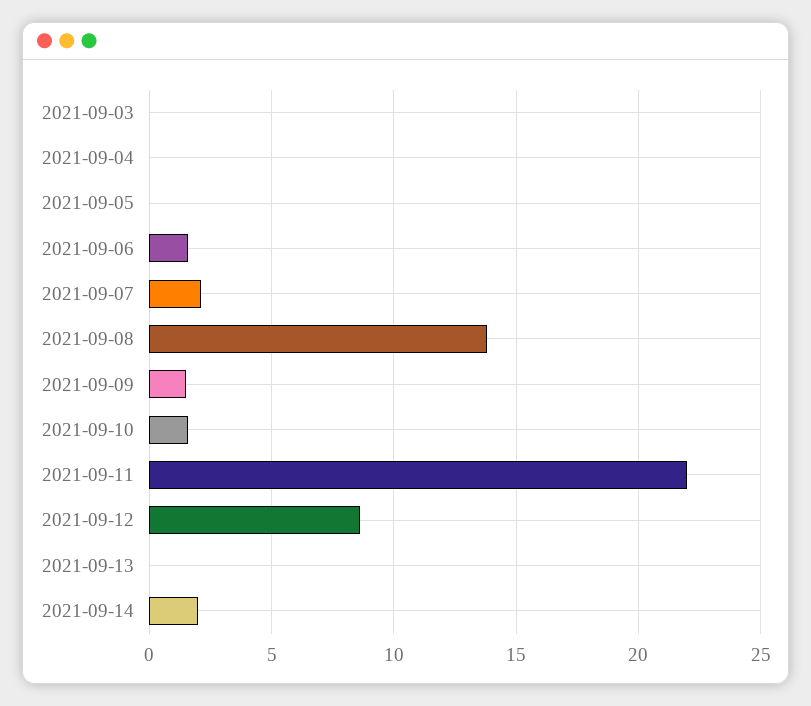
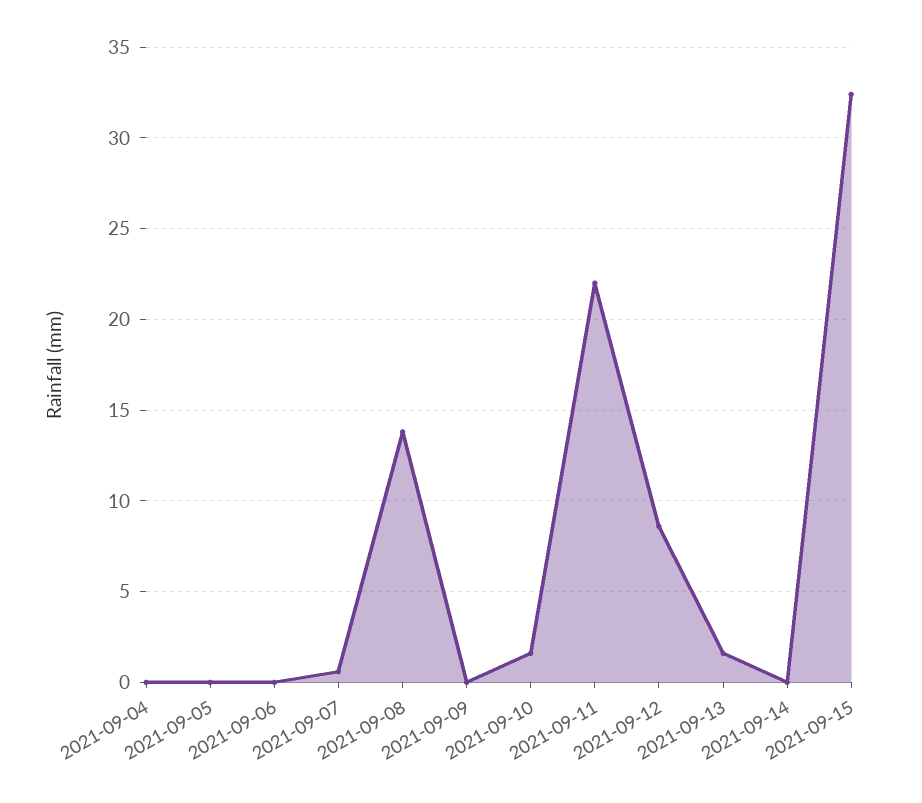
2021-09-03: 0 -> none
2021-09-06: 1.5 -> 0
2021-09-07: 2 -> 0.5
2021-09-09: 1.5 -> 0
2021-09-13: 0 -> 1.5
2021-09-14: 2 -> 0
2021-09-15: none -> 32.5

